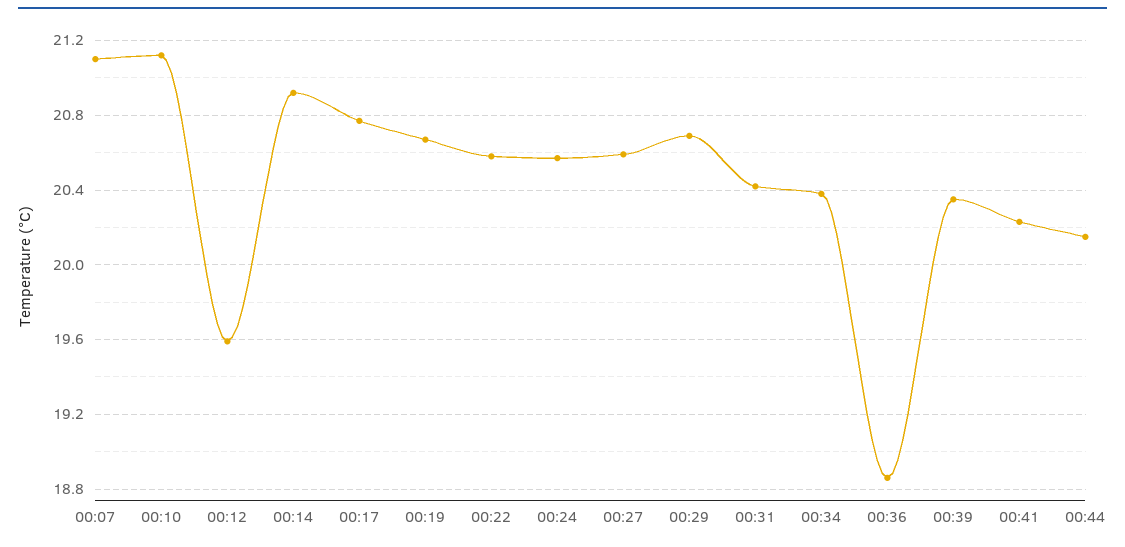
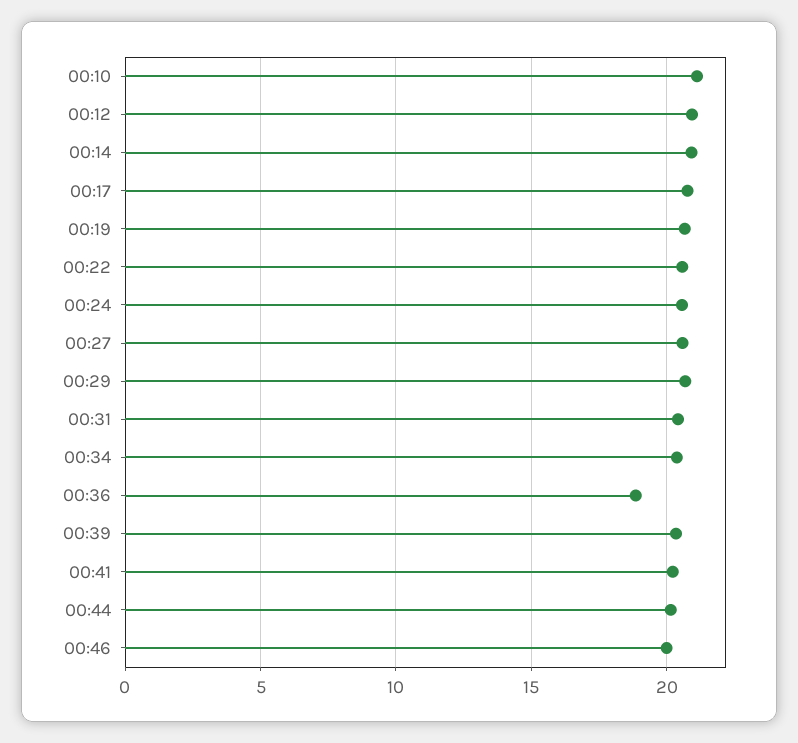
00:07: 21.1 -> none
00:12: 19.6 -> 21
00:46: none -> 20

